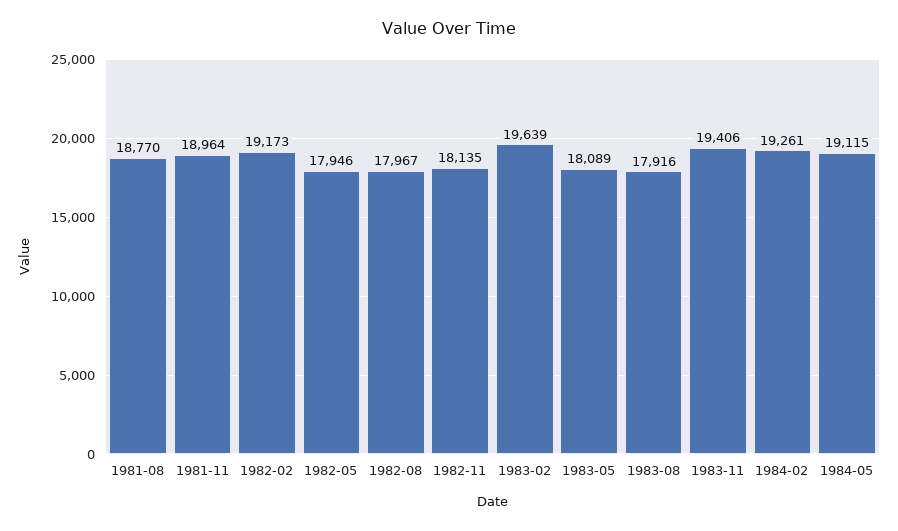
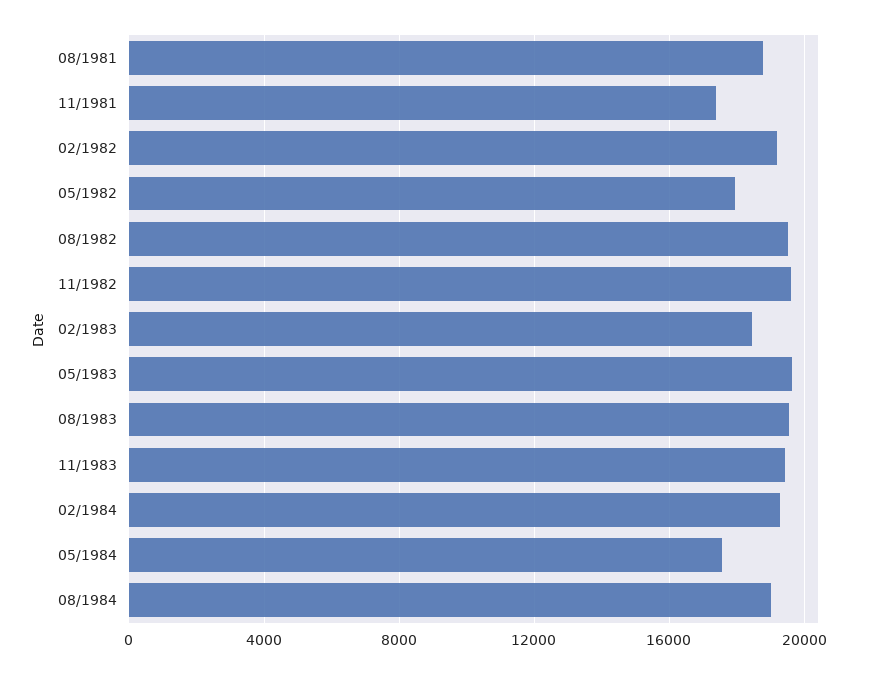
1981-11: 18964 -> 17500
1982-08: 17967 -> 19500
1982-11: 18135 -> 19500
1983-02: 19639 -> 18500
1983-05: 18089 -> 19500
1983-08: 17916 -> 19500
1984-05: 19115 -> 17500
08/1984: none -> 19000

